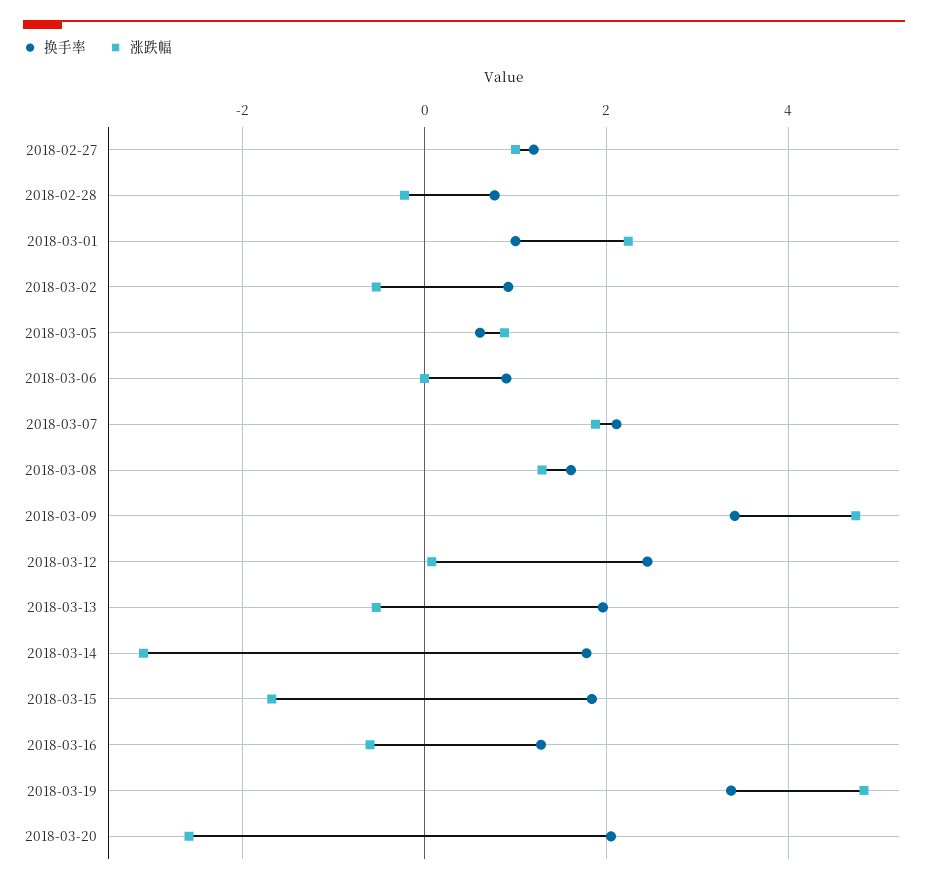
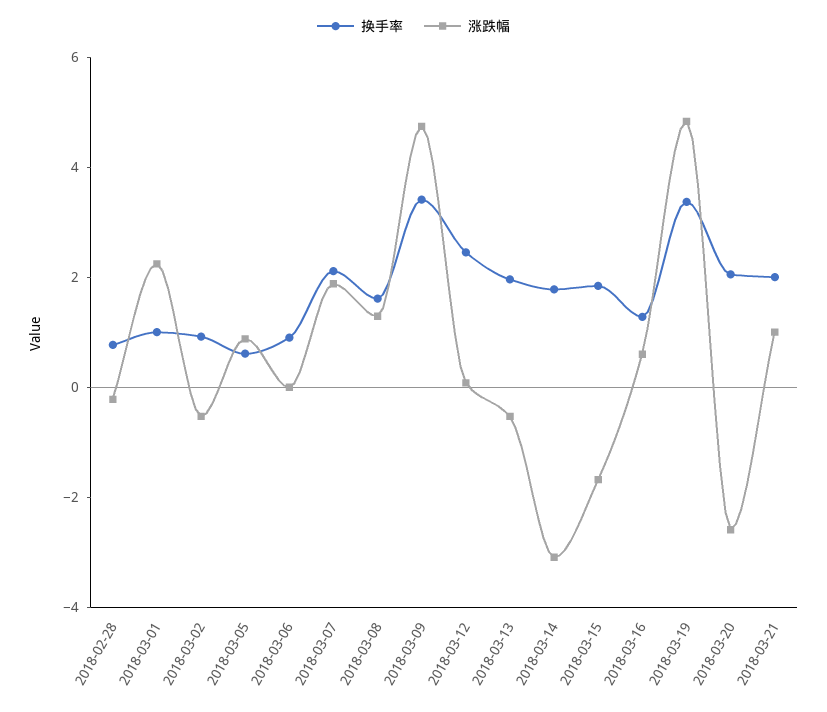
换手率, 2018-02-27: 1.2 -> none
涨跌幅, 2018-02-27: 1 -> none
涨跌幅, 2018-03-16: -0.6 -> 0.5
换手率, 2018-03-21: none -> 2
涨跌幅, 2018-03-21: none -> 1

